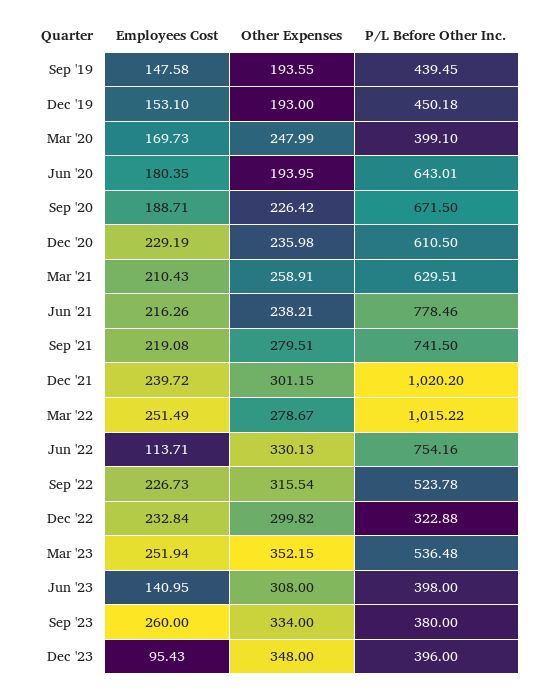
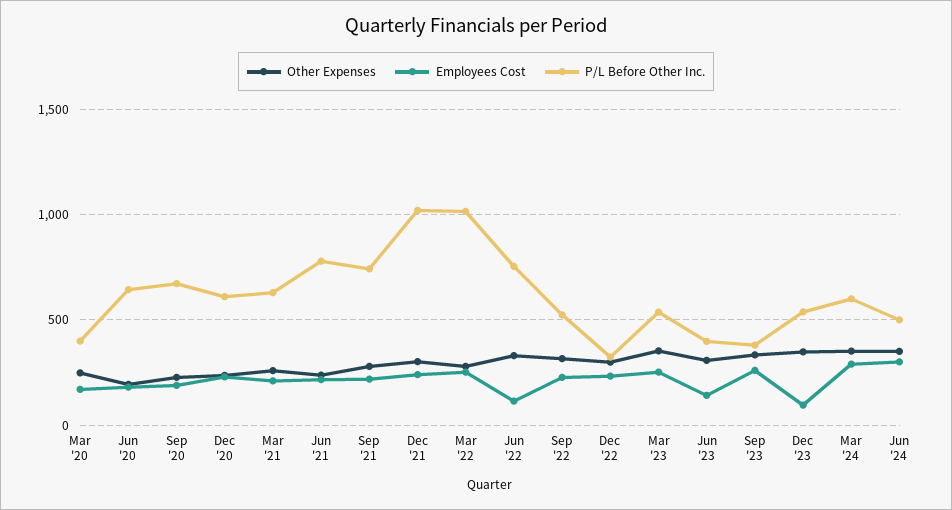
Employees Cost, Sep '19: 147.58 -> none
Other Expenses, Sep '19: 193.55 -> none
P/L Before Other Inc., Sep '19: 439.45 -> none
Employees Cost, Dec '19: 153.1 -> none
Other Expenses, Dec '19: 193 -> none
P/L Before Other Inc., Dec '19: 450.18 -> none
P/L Before Other Inc., Dec '23: 396 -> 550
Other Expenses, Mar '24: none -> 350
Employees Cost, Mar '24: none -> 300
P/L Before Other Inc., Mar '24: none -> 600
Other Expenses, Jun '24: none -> 350
Employees Cost, Jun '24: none -> 300
P/L Before Other Inc., Jun '24: none -> 500

